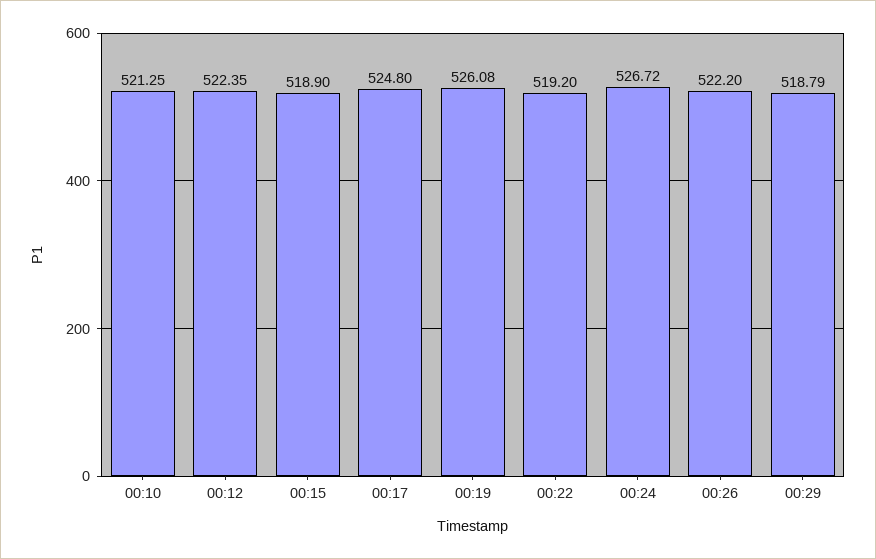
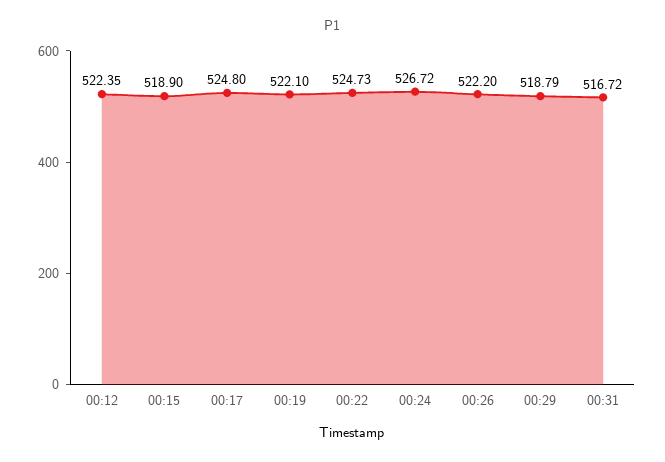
00:10: 521.25 -> none
00:19: 526.08 -> 522.1
00:22: 519.2 -> 524.73
00:31: none -> 516.72

